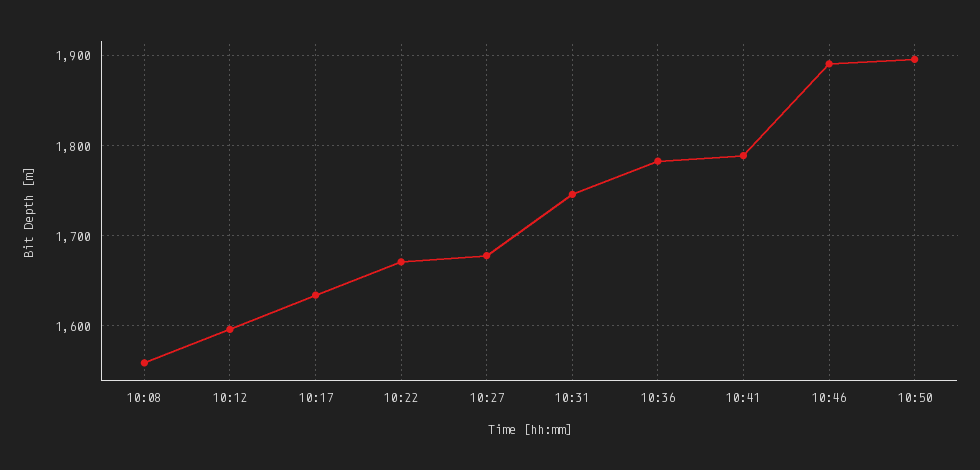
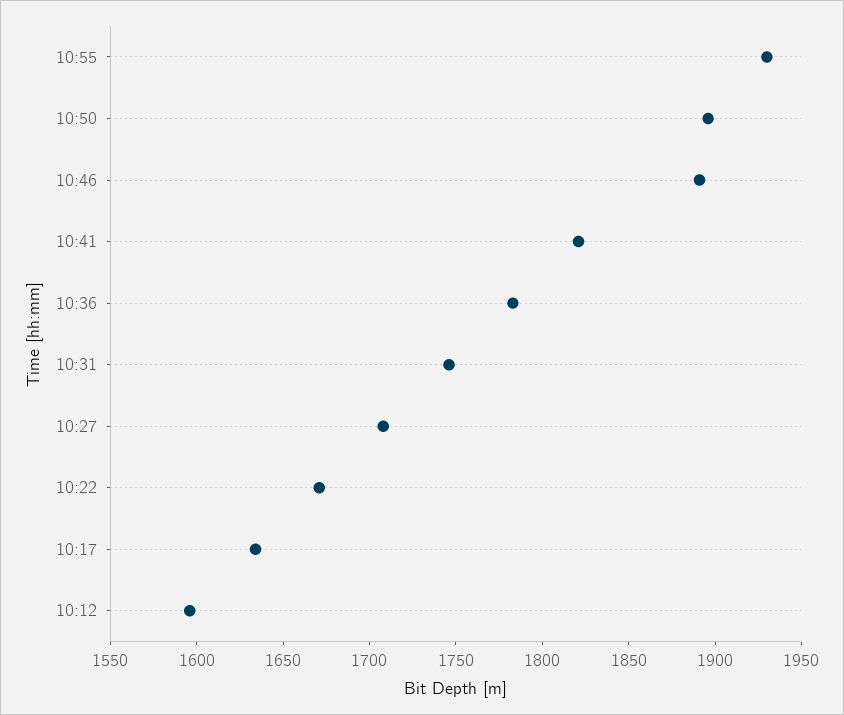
10:08: 1560 -> none
10:27: 1680 -> 1710
10:41: 1790 -> 1820
10:55: none -> 1930

